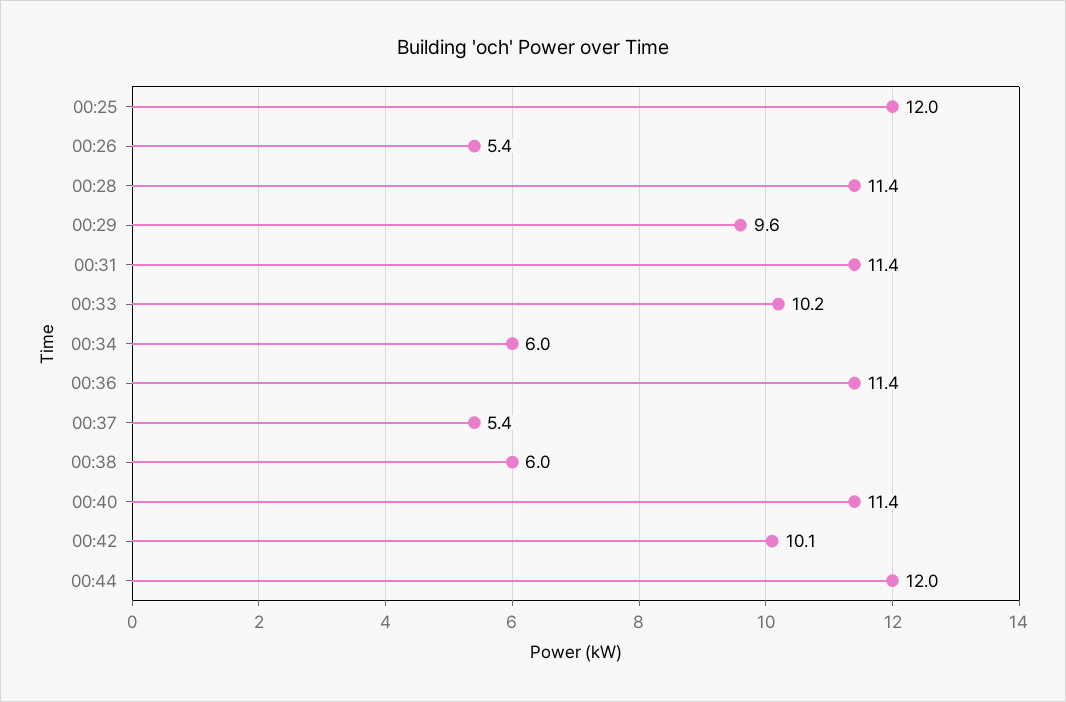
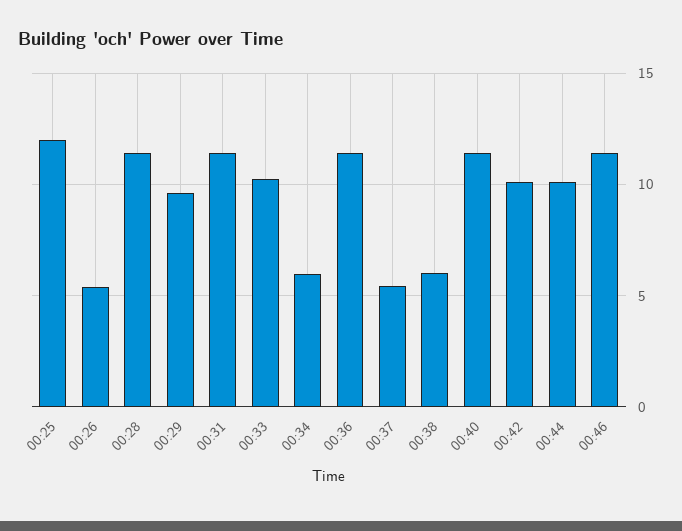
00:44: 12 -> 10
00:46: none -> 11.5

